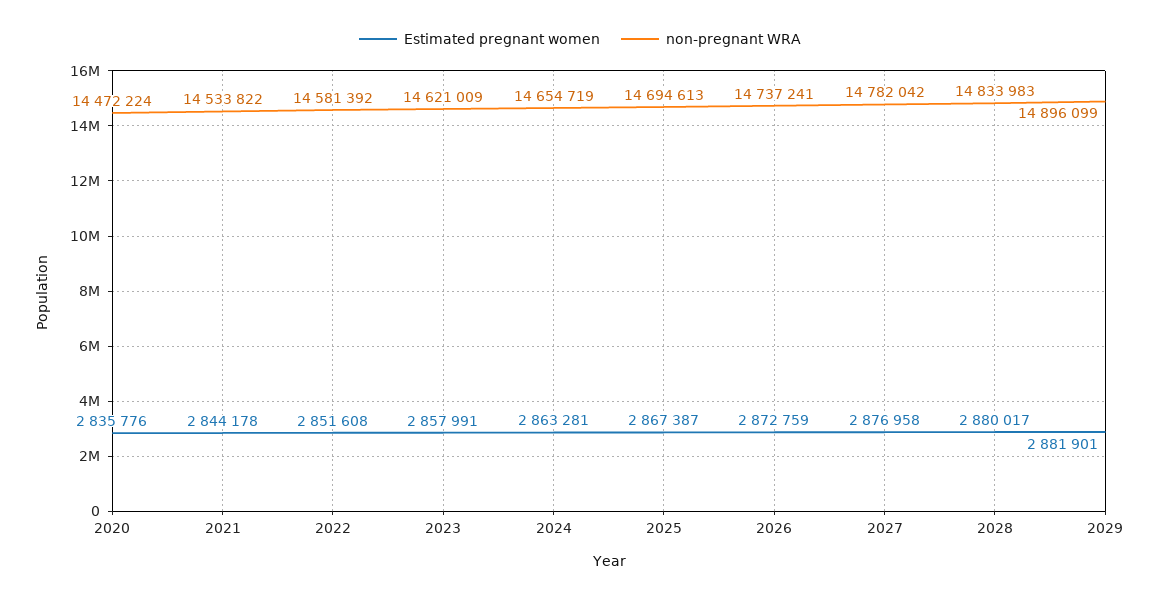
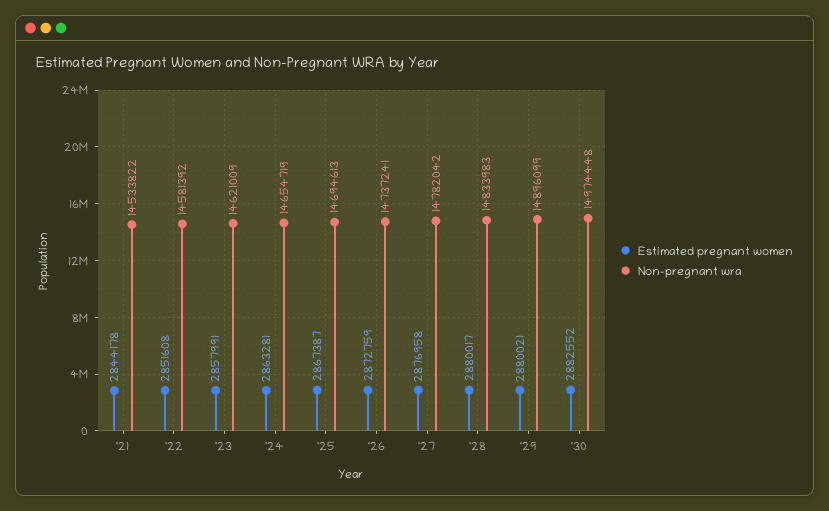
Estimated pregnant women, 2020: 2835776 -> none
non-pregnant WRA, 2020: 14472224 -> none
Estimated pregnant women, 2029: 2881901 -> 2880021
Estimated pregnant women, '30: none -> 2882552
non-pregnant WRA, '30: none -> 14974448

